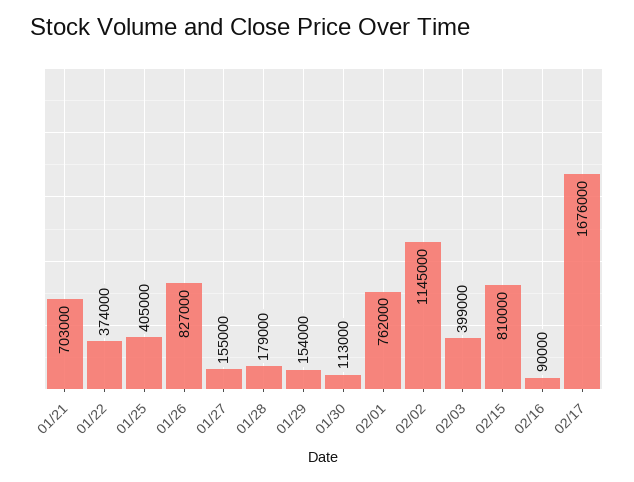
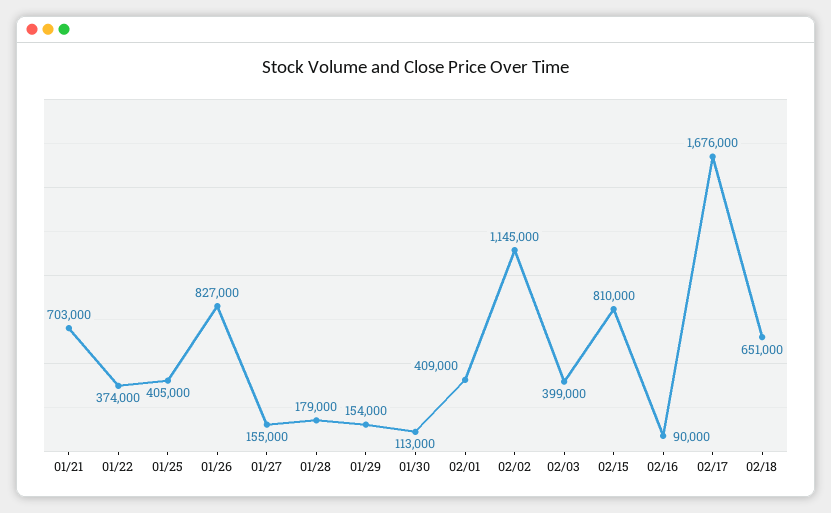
02/01: 762000 -> 409000
02/18: none -> 651000

